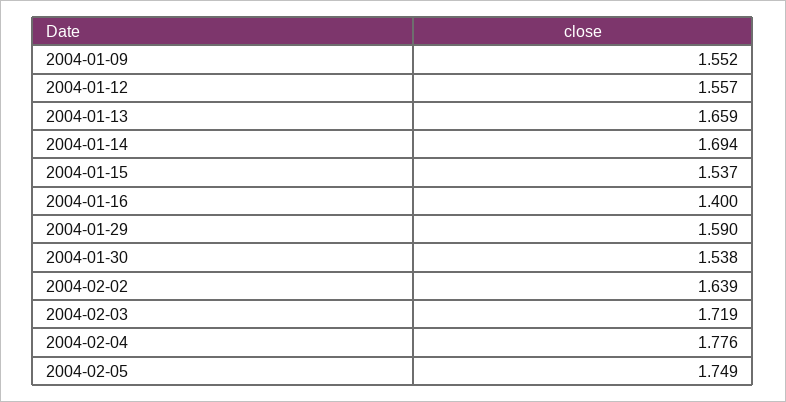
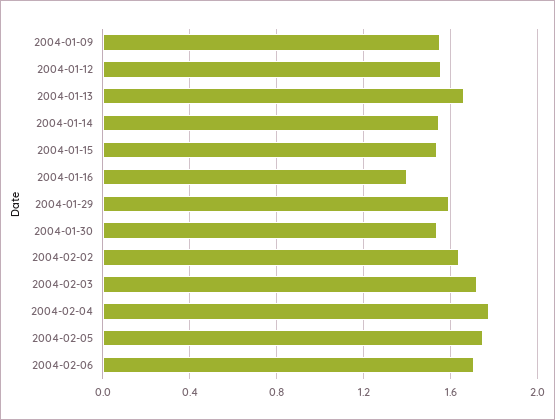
2004-01-14: 1.694 -> 1.55
2004-02-06: none -> 1.7

